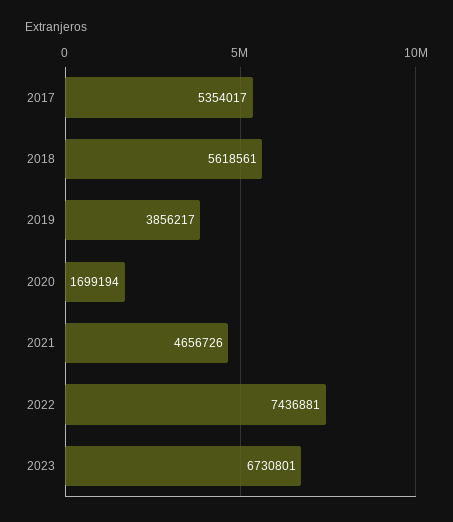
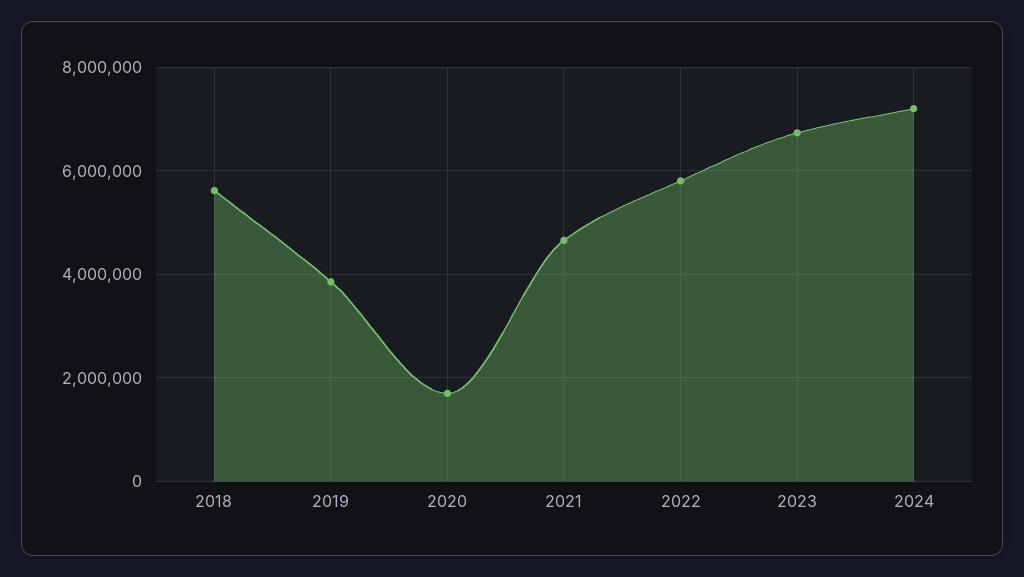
2017: 5354017 -> none
2022: 7436881 -> 5800000
2024: none -> 7200000

